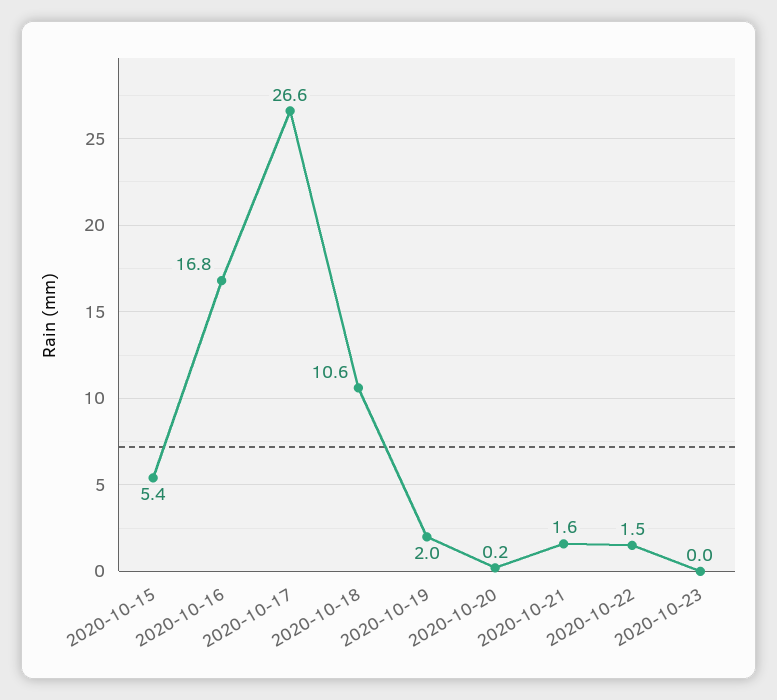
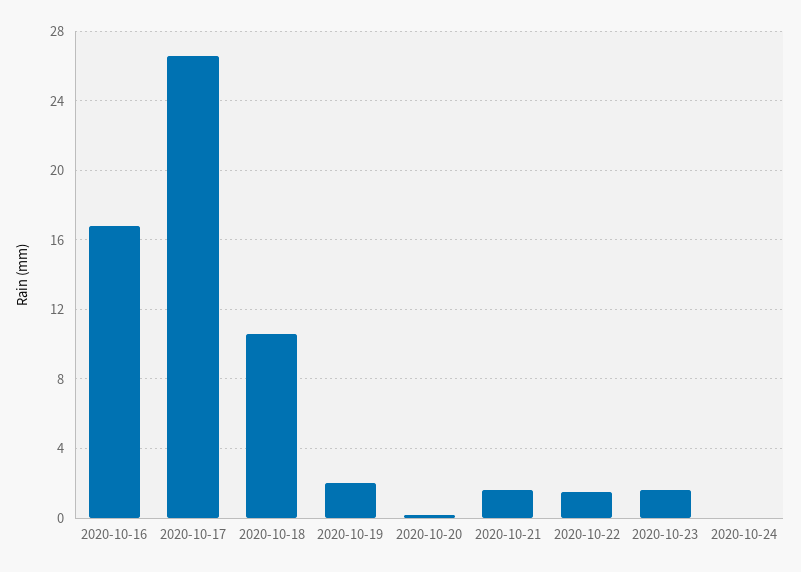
2020-10-15: 5.4 -> none
2020-10-23: 0 -> 1.5
2020-10-24: none -> 0

